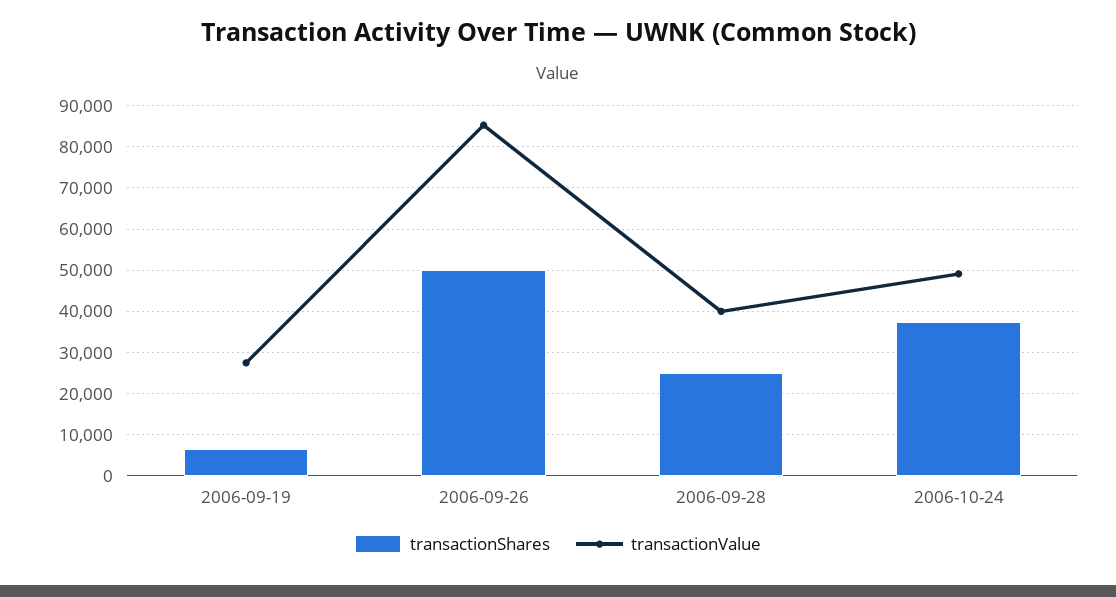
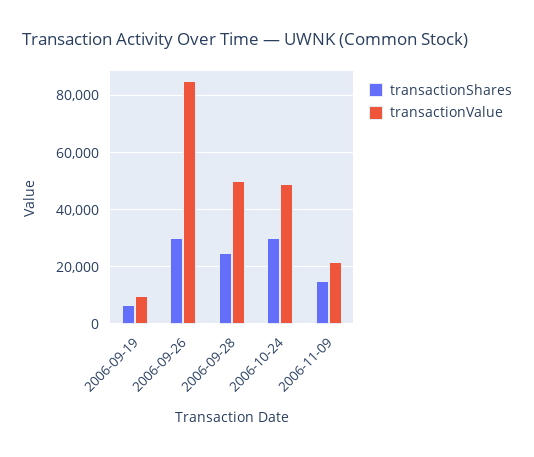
transactionValue, 2006-09-19: 28000 -> 10000
transactionShares, 2006-09-26: 50000 -> 30000
transactionValue, 2006-09-28: 40000 -> 50000
transactionShares, 2006-10-24: 38000 -> 30000
transactionShares, 2006-11-09: none -> 15000
transactionValue, 2006-11-09: none -> 22500

